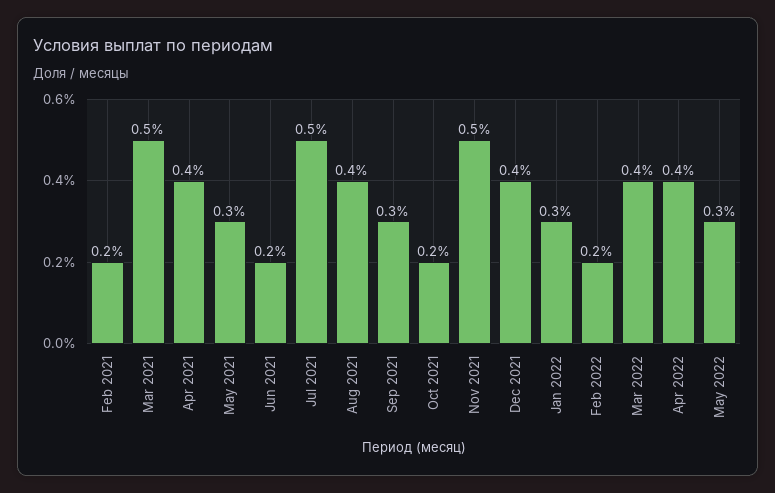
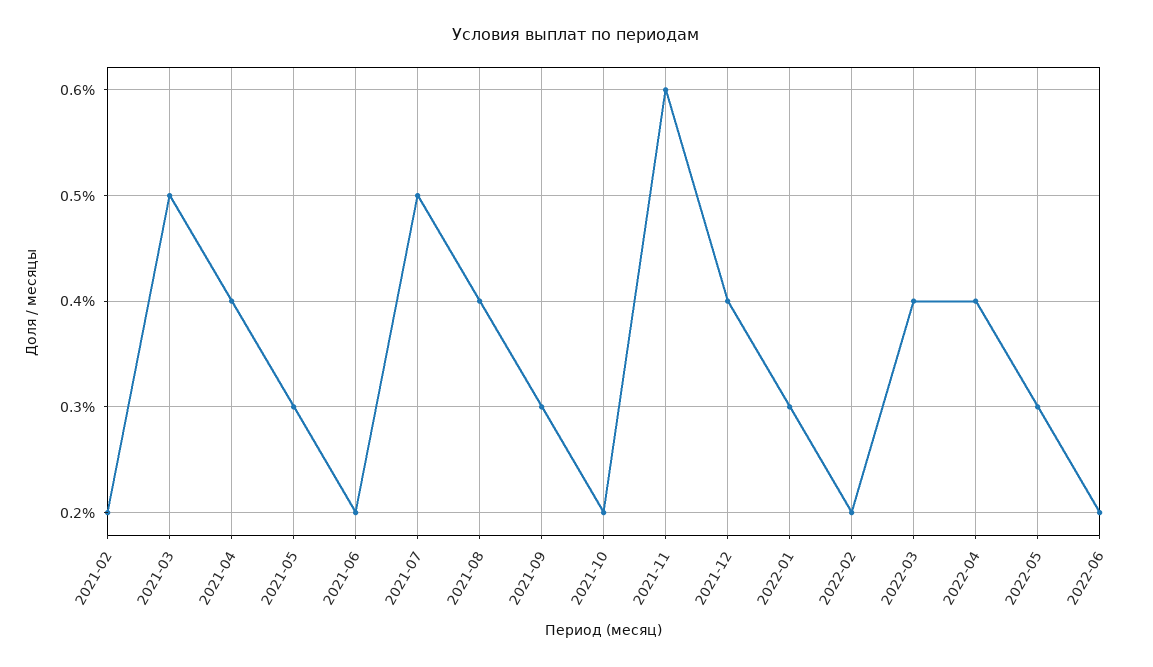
Nov 2021: 0.5 -> 0.6
2022-06: none -> 0.2

